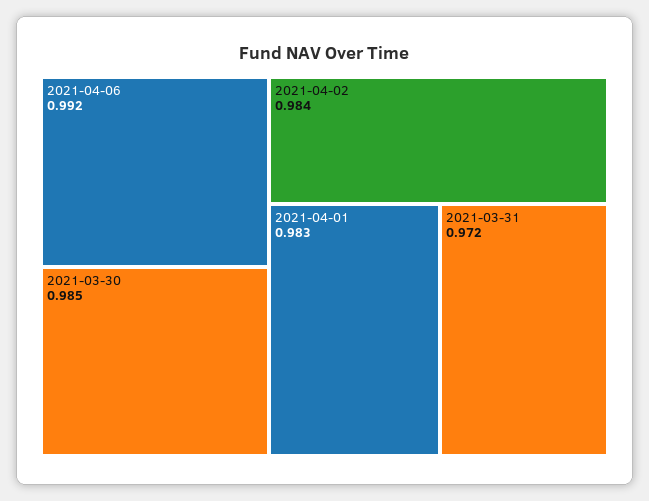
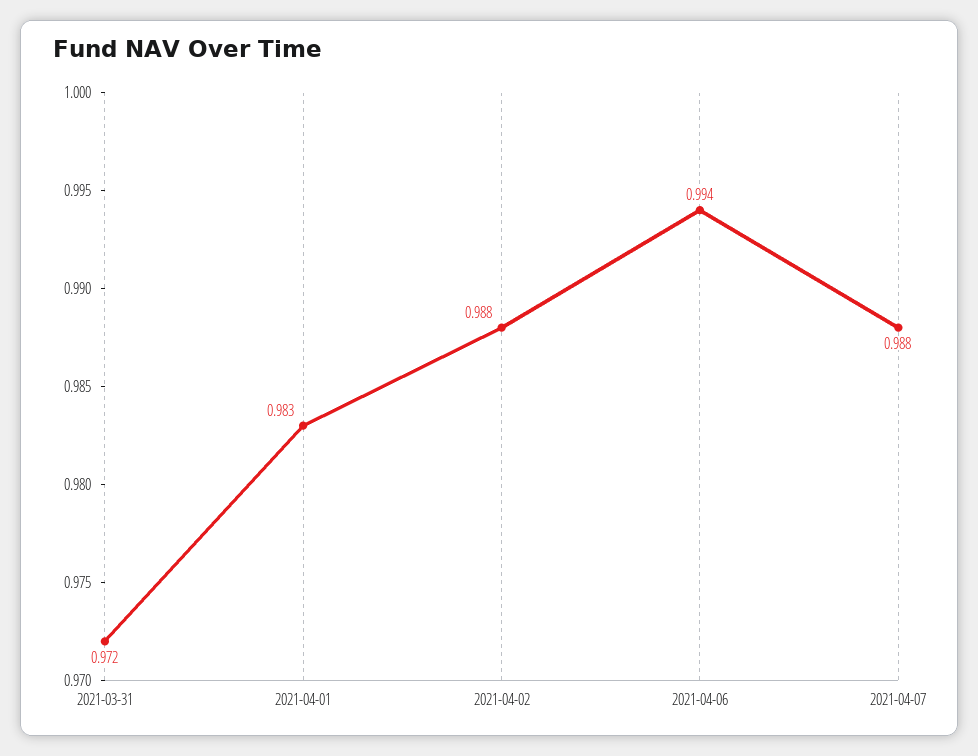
2021-04-06: 0.992 -> 0.994
2021-03-30: 0.985 -> none
2021-04-02: 0.984 -> 0.988
2021-04-07: none -> 0.988

